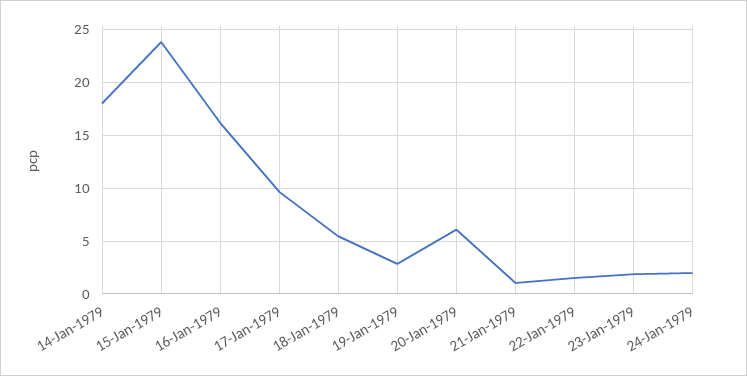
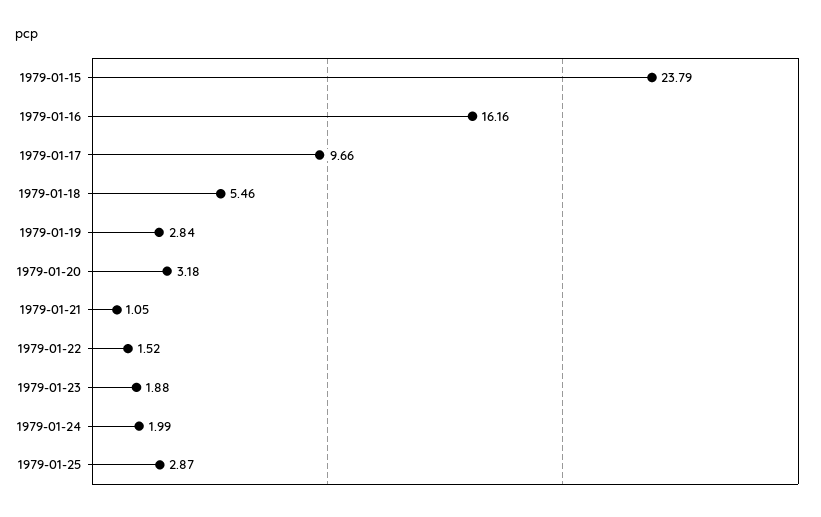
14-Jan-1979: 18 -> none
20-Jan-1979: 6 -> 3.18
1979-01-25: none -> 2.87

